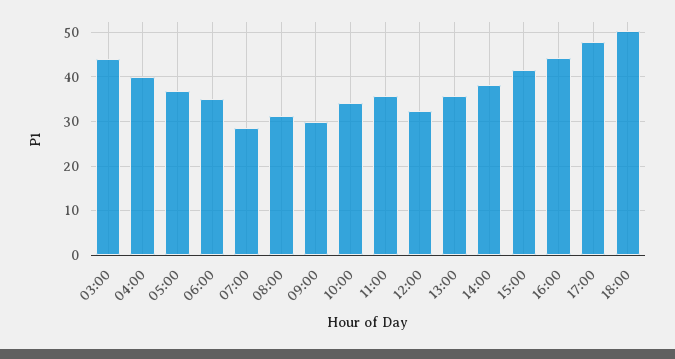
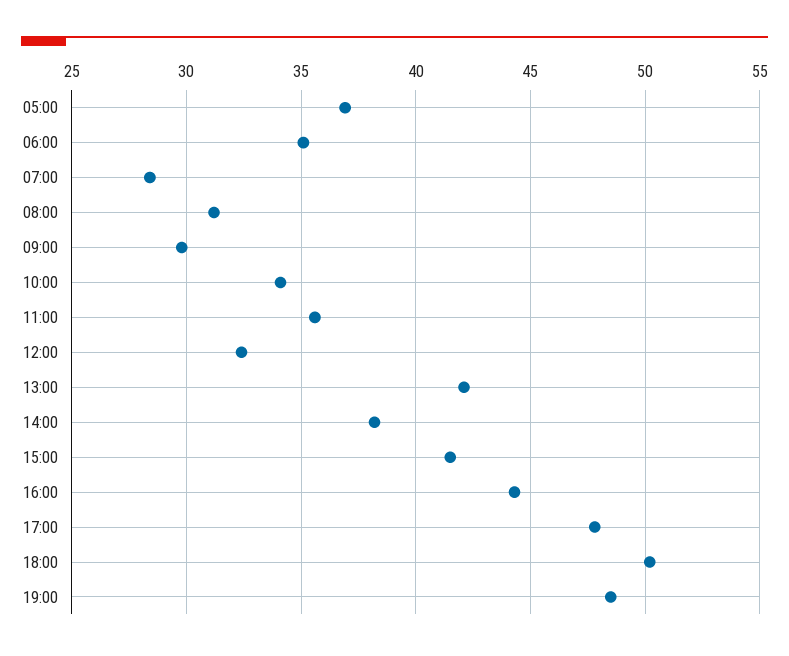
03:00: 44 -> none
04:00: 40 -> none
13:00: 36 -> 42
19:00: none -> 48.5

